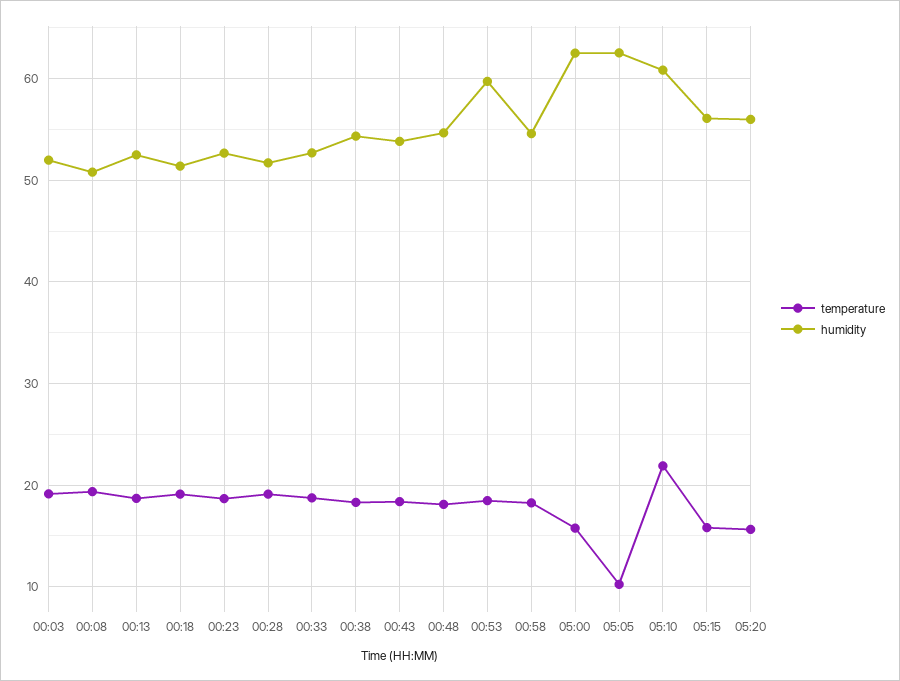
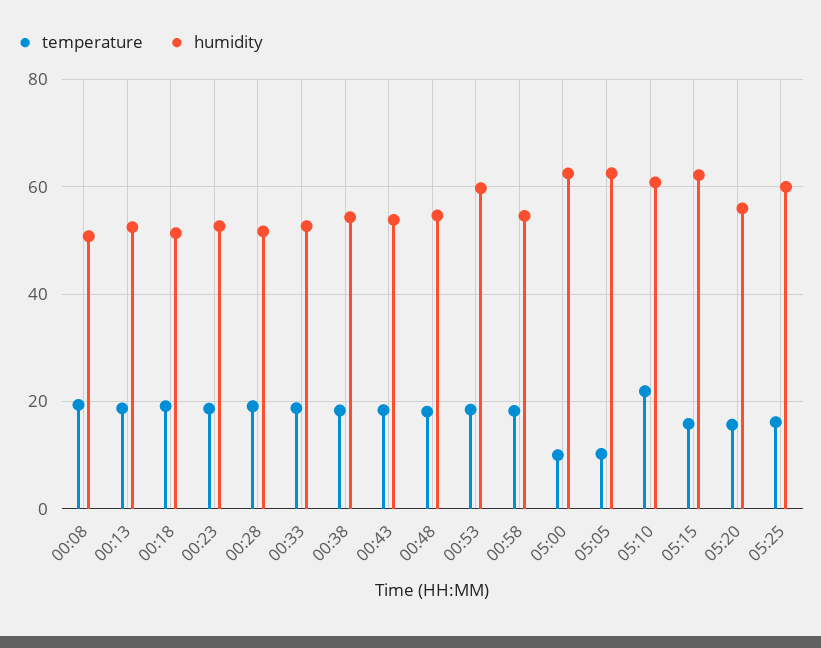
temperature, 00:03: 19 -> none
humidity, 00:03: 52 -> none
temperature, 05:00: 16 -> 10
humidity, 05:15: 56 -> 62
temperature, 05:25: none -> 16
humidity, 05:25: none -> 60

